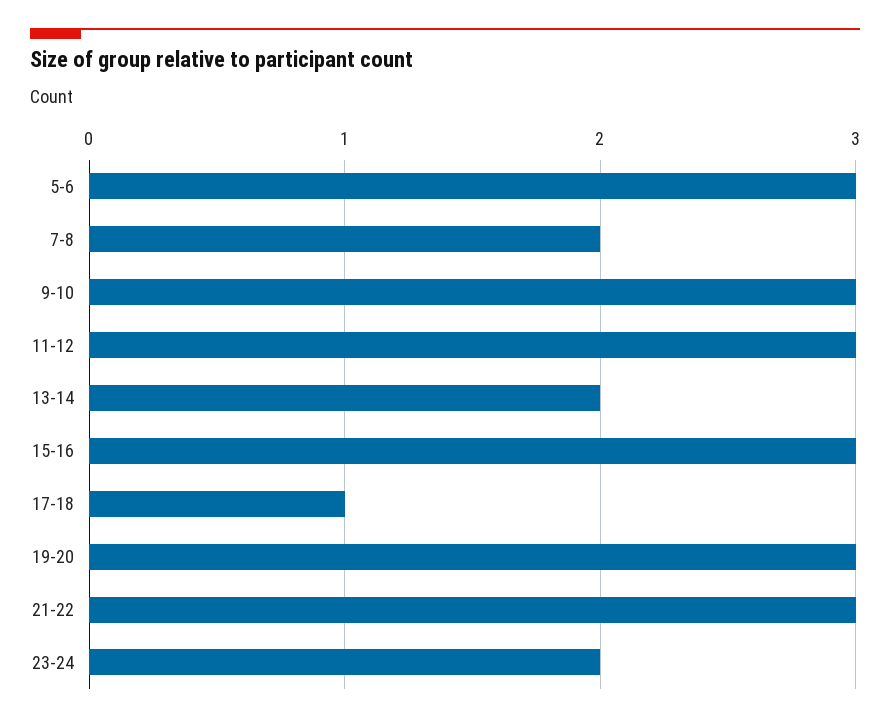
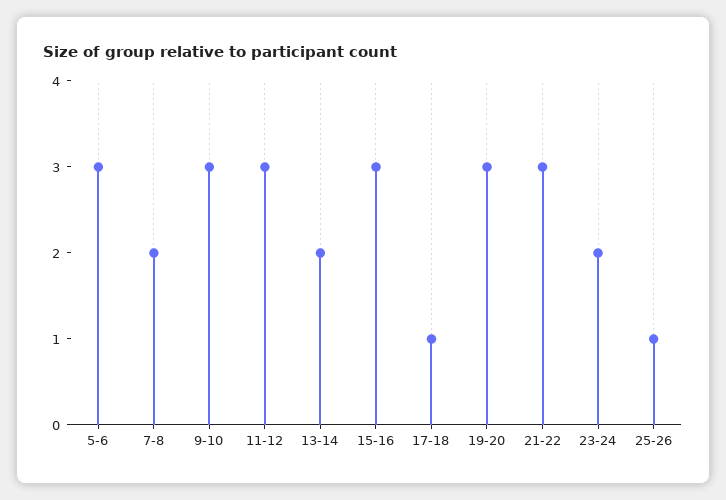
25-26: none -> 1

